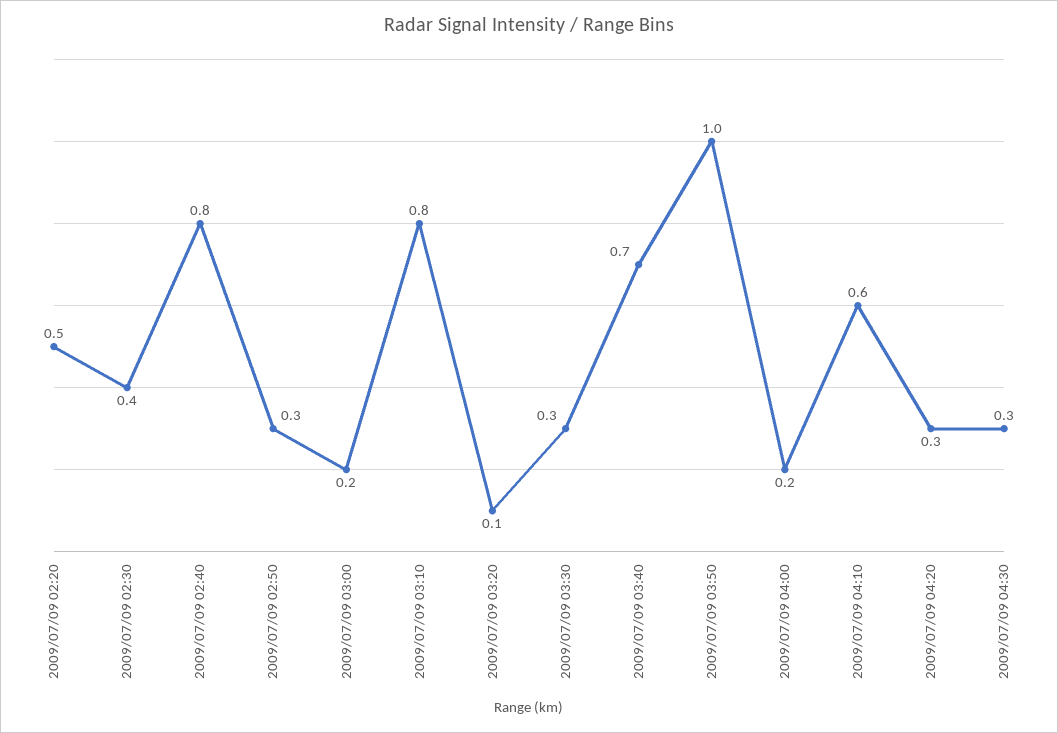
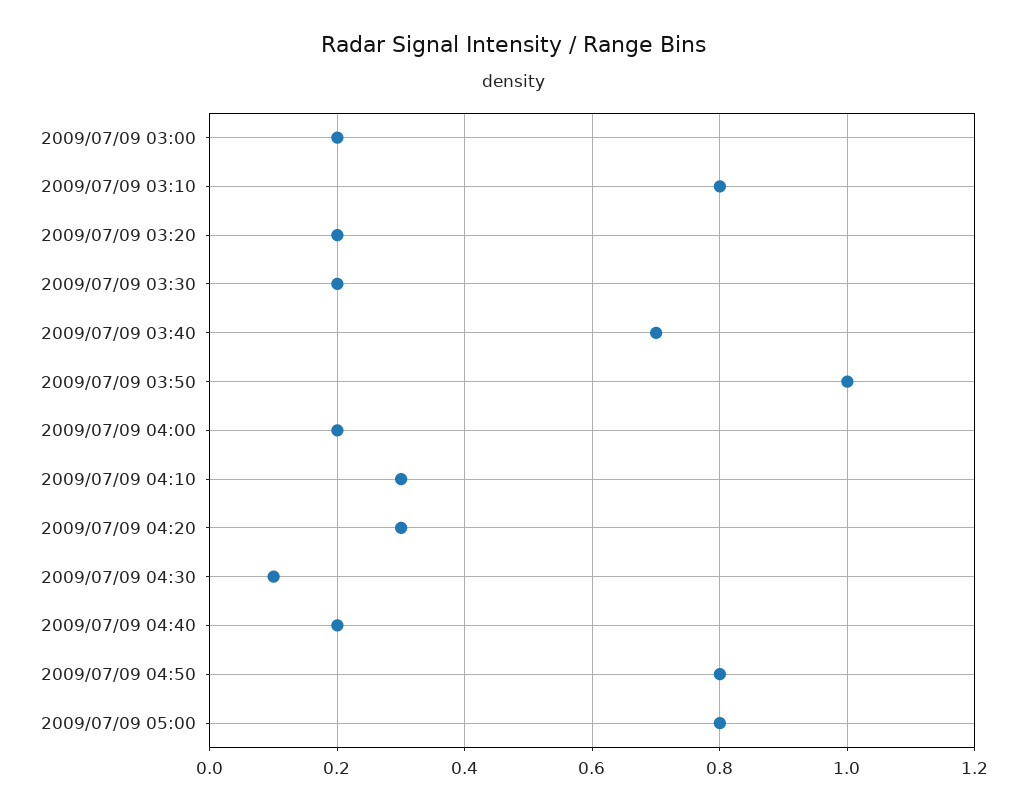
2009/07/09 02:20: 0.5 -> none
2009/07/09 02:30: 0.4 -> none
2009/07/09 02:40: 0.8 -> none
2009/07/09 02:50: 0.3 -> none
2009/07/09 03:20: 0.1 -> 0.2
2009/07/09 03:30: 0.3 -> 0.2
2009/07/09 04:10: 0.6 -> 0.3
2009/07/09 04:30: 0.3 -> 0.1
2009/07/09 04:40: none -> 0.2
2009/07/09 04:50: none -> 0.8
2009/07/09 05:00: none -> 0.8

